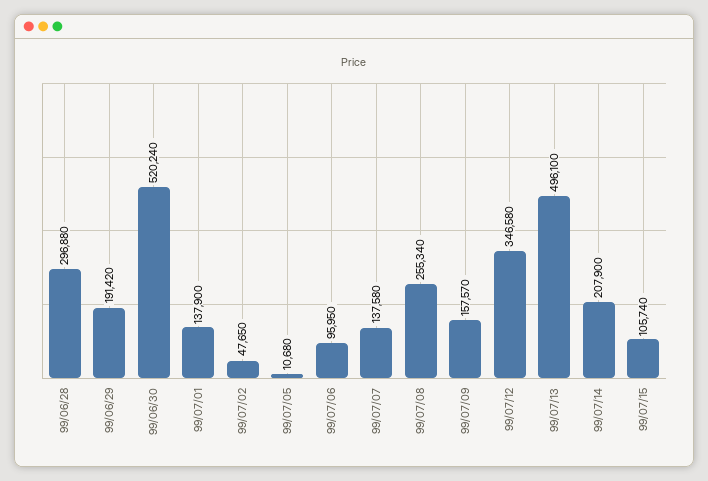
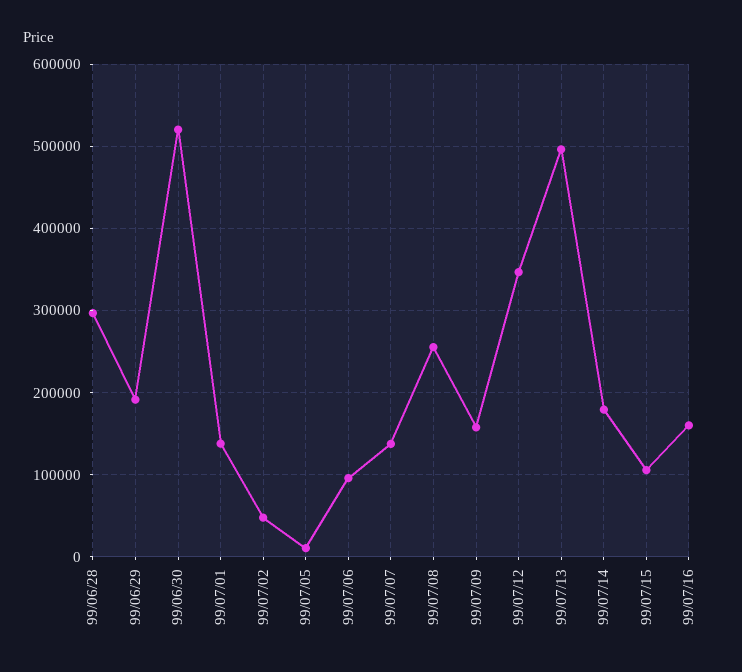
99/07/14: 207900 -> 180000
99/07/16: none -> 160000

